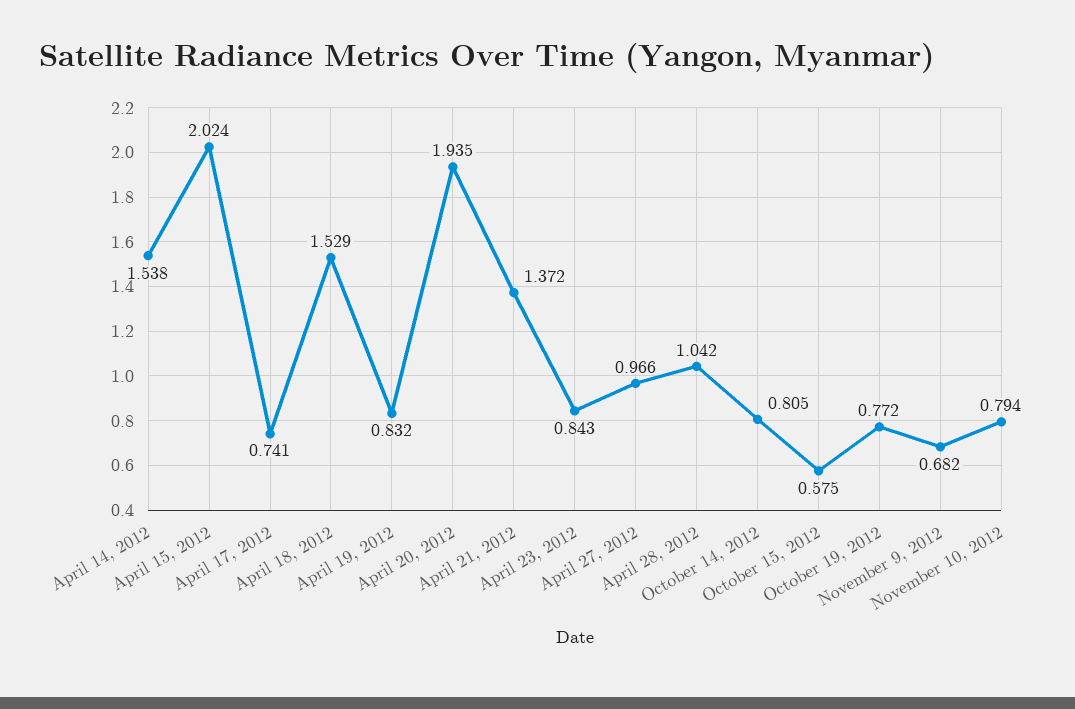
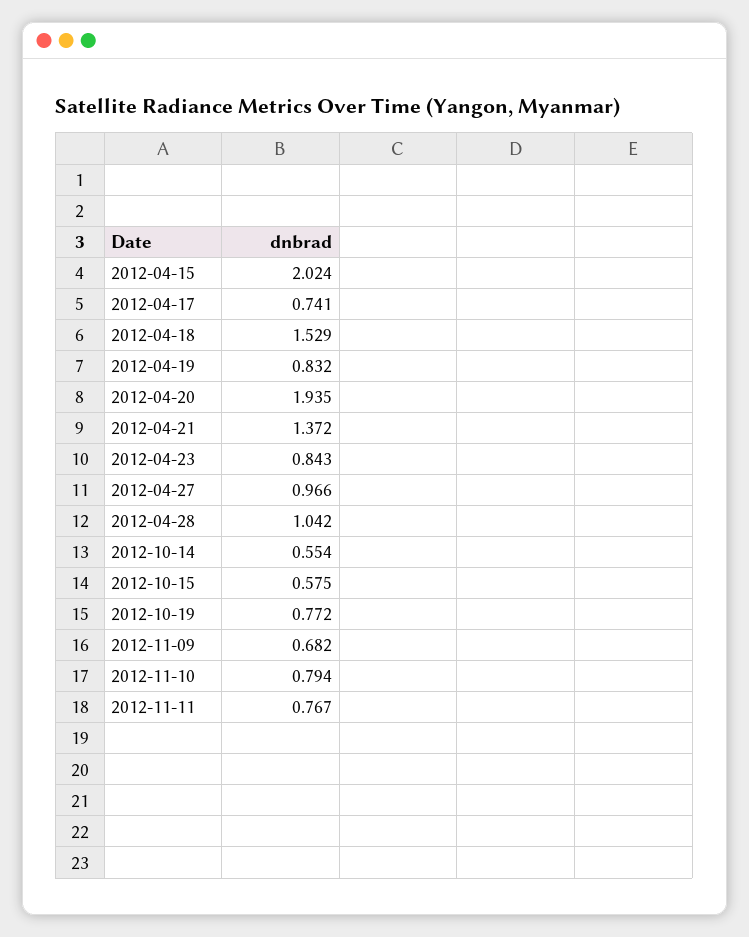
April 14, 2012: 1.538 -> none
October 14, 2012: 0.805 -> 0.554
2012-11-11: none -> 0.767

